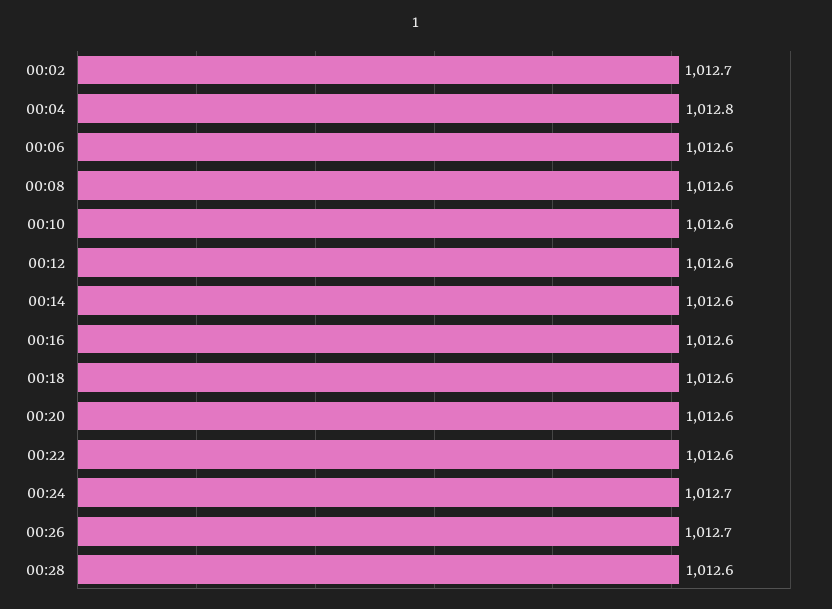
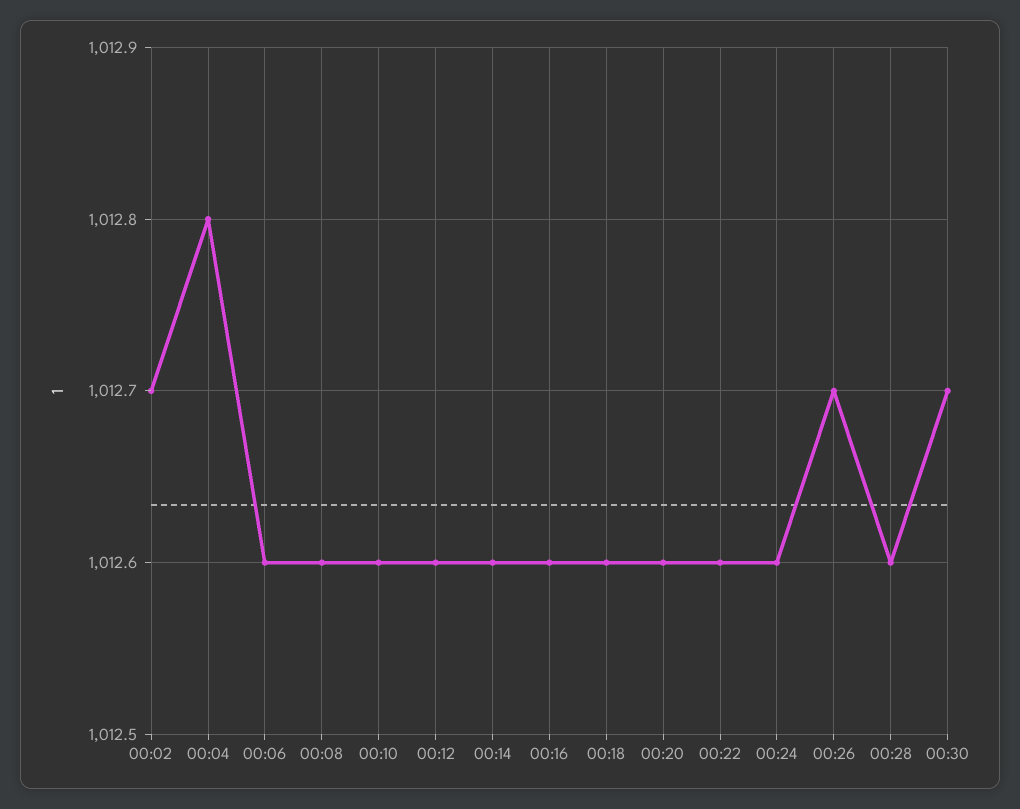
00:24: 1012.7 -> 1012.6
00:30: none -> 1012.7

